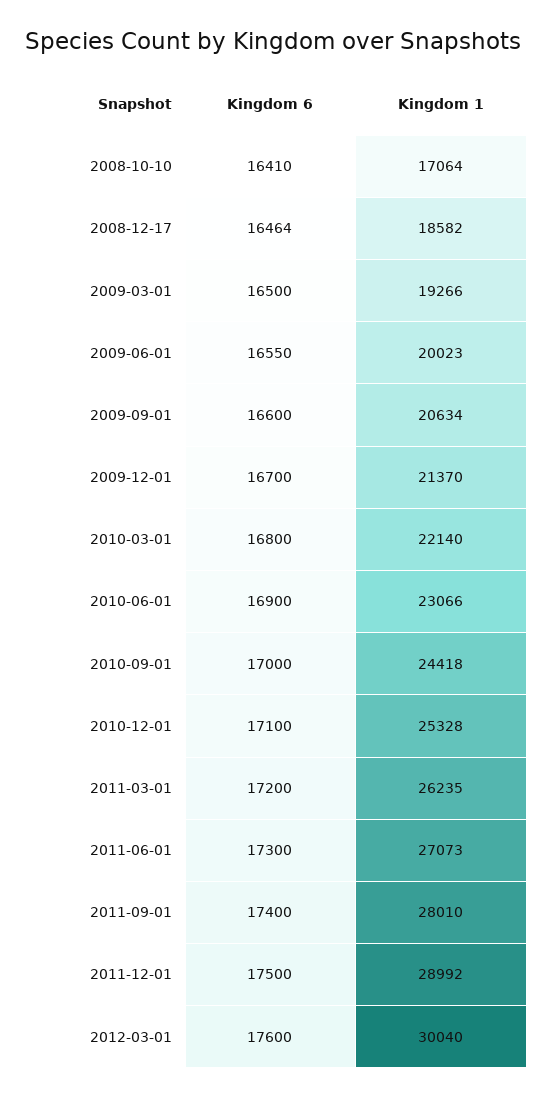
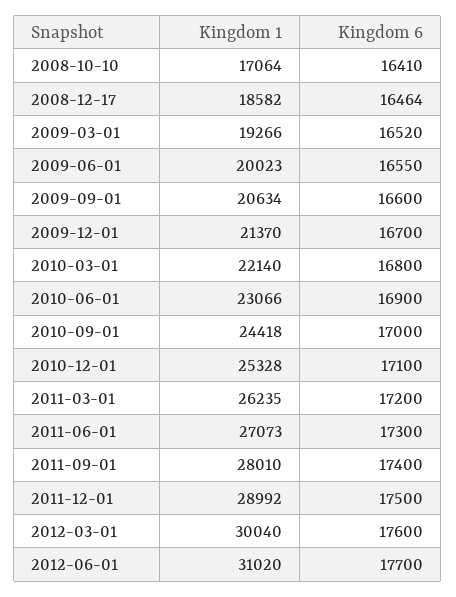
Kingdom 6, 2009-03-01: 16500 -> 16520
Kingdom 1, 2012-06-01: none -> 31020
Kingdom 6, 2012-06-01: none -> 17700

